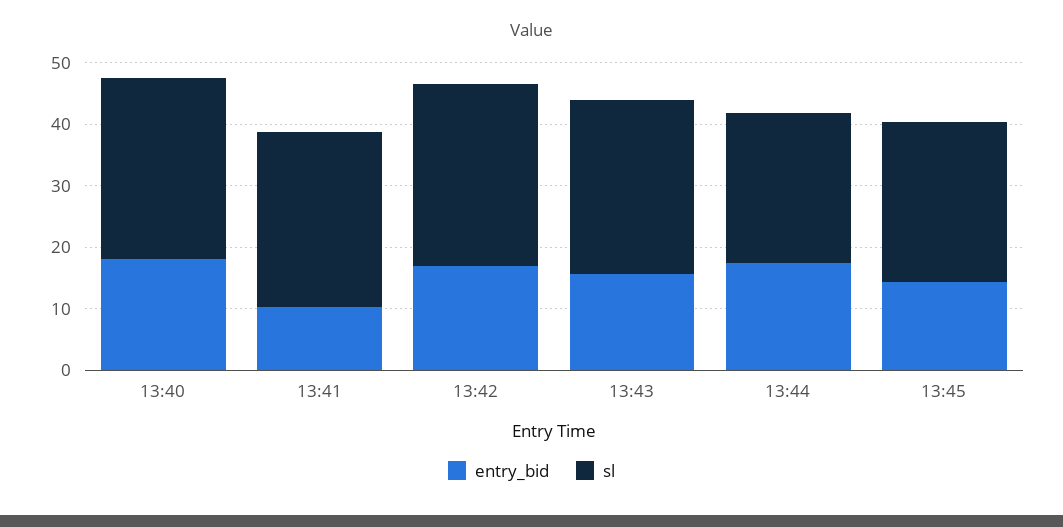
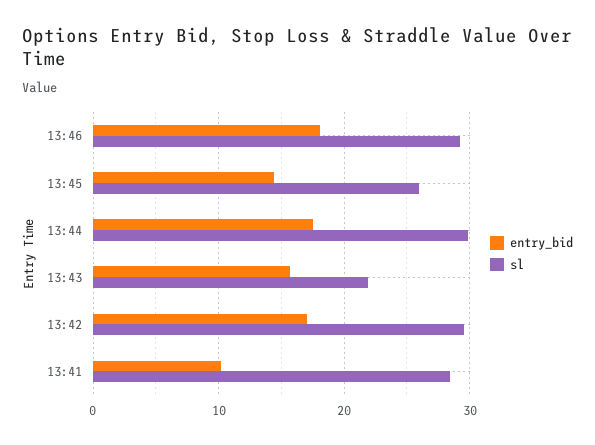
entry_bid, 13:40: 18 -> none
sl, 13:40: 30 -> none
sl, 13:43: 28 -> 22
sl, 13:44: 24 -> 30
entry_bid, 13:46: none -> 18
sl, 13:46: none -> 29

